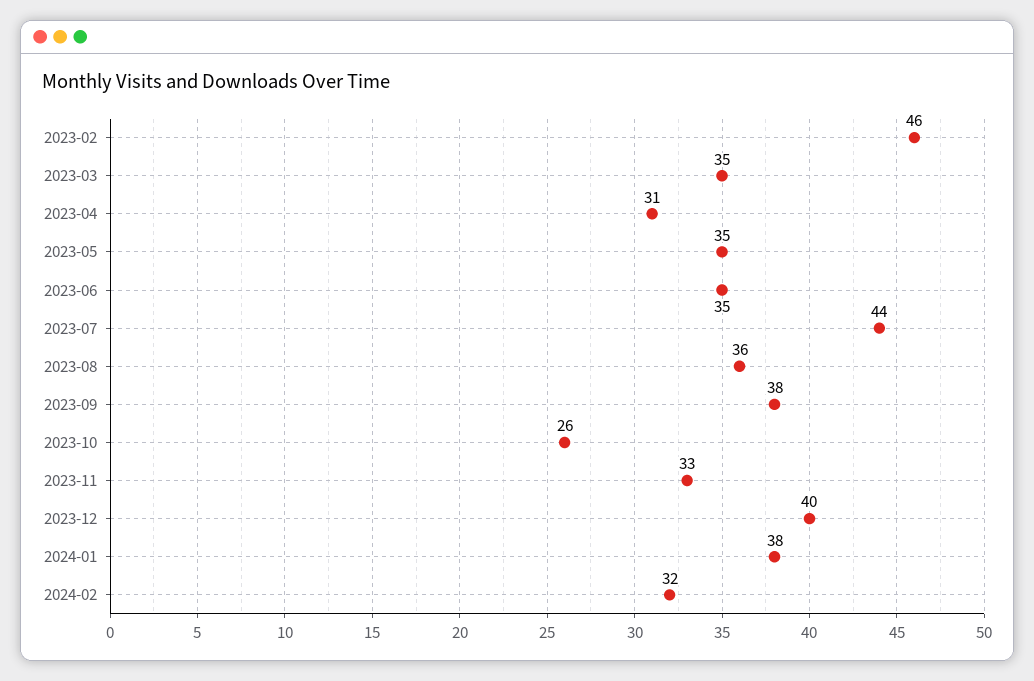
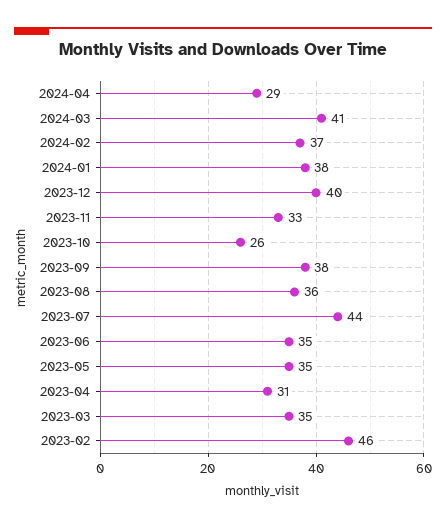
2024-02: 32 -> 37
2024-04: none -> 29
2024-03: none -> 41

